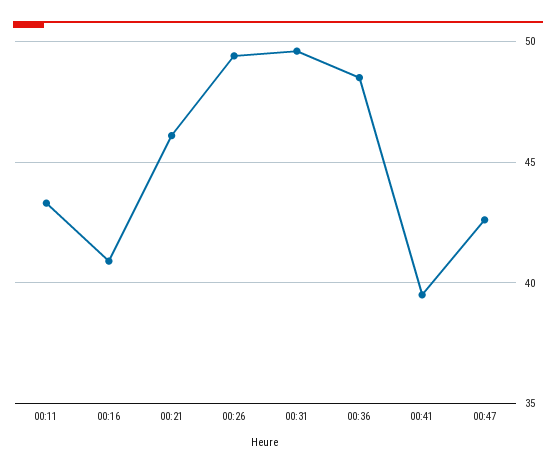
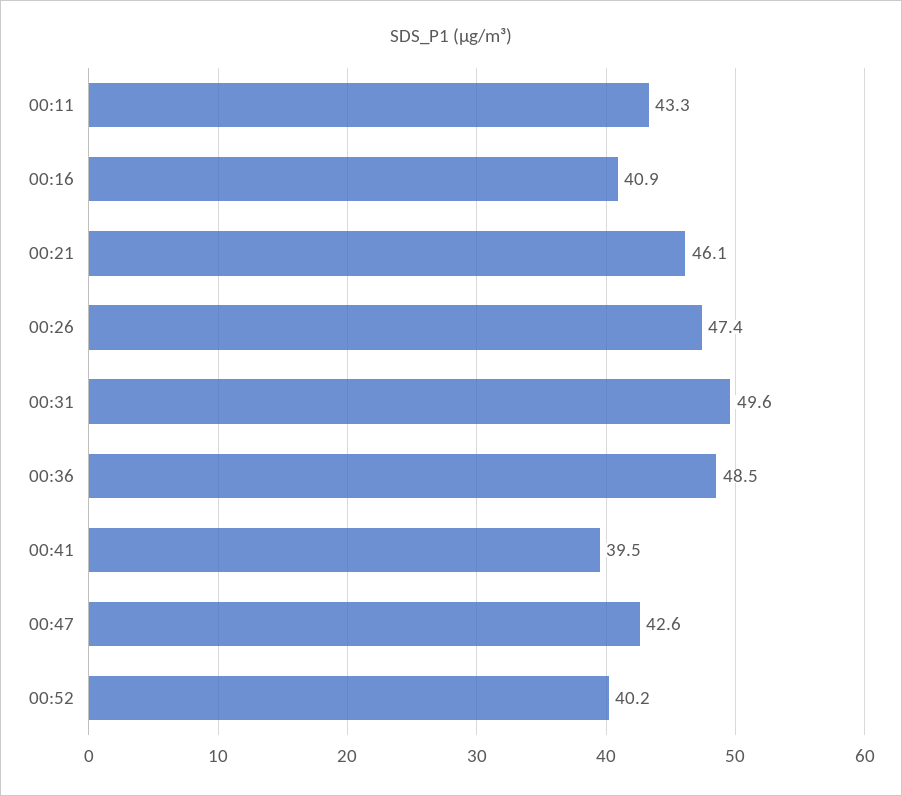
00:26: 49.5 -> 47.4
00:52: none -> 40.2

